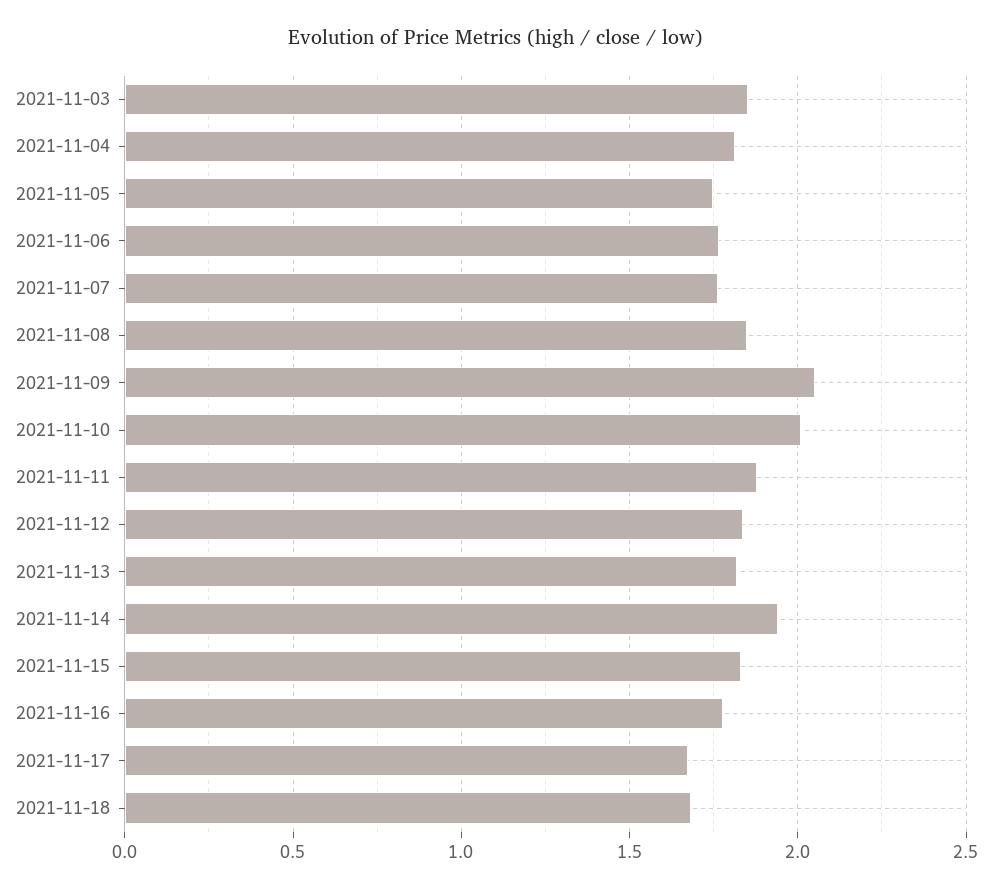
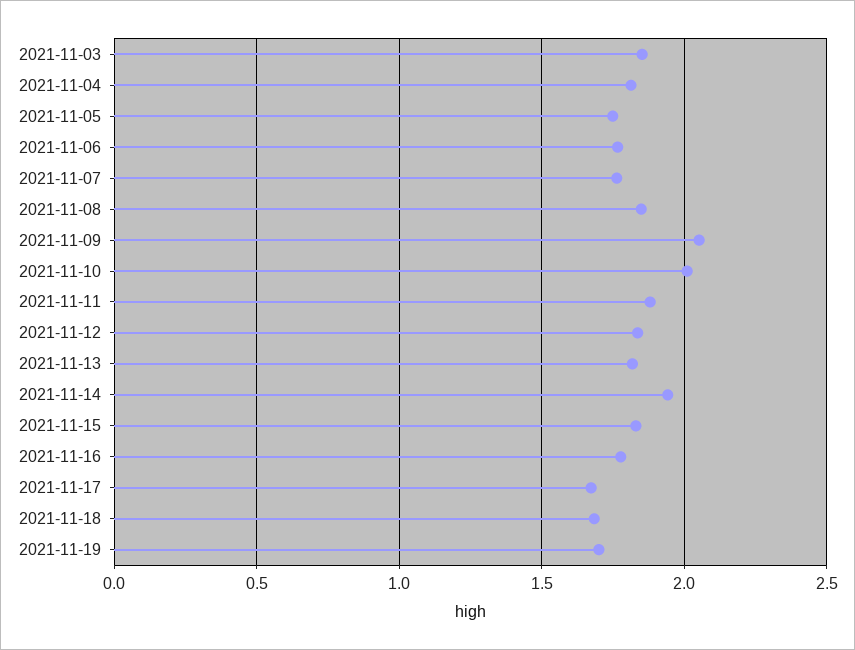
2021-11-19: none -> 1.7

